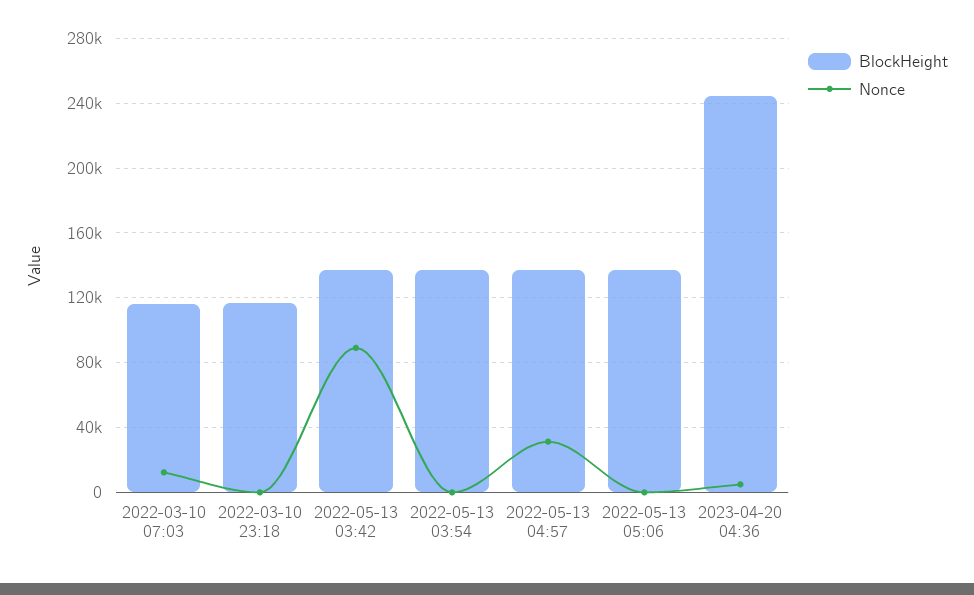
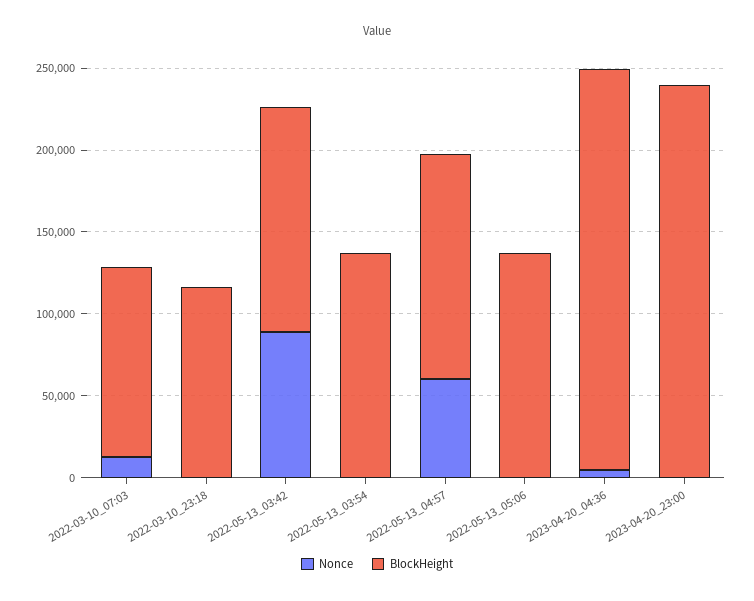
Nonce, 2022-05-13 04:57: 30000 -> 60000
Nonce, 2023-04-20_23:00: none -> 0
BlockHeight, 2023-04-20_23:00: none -> 240000

